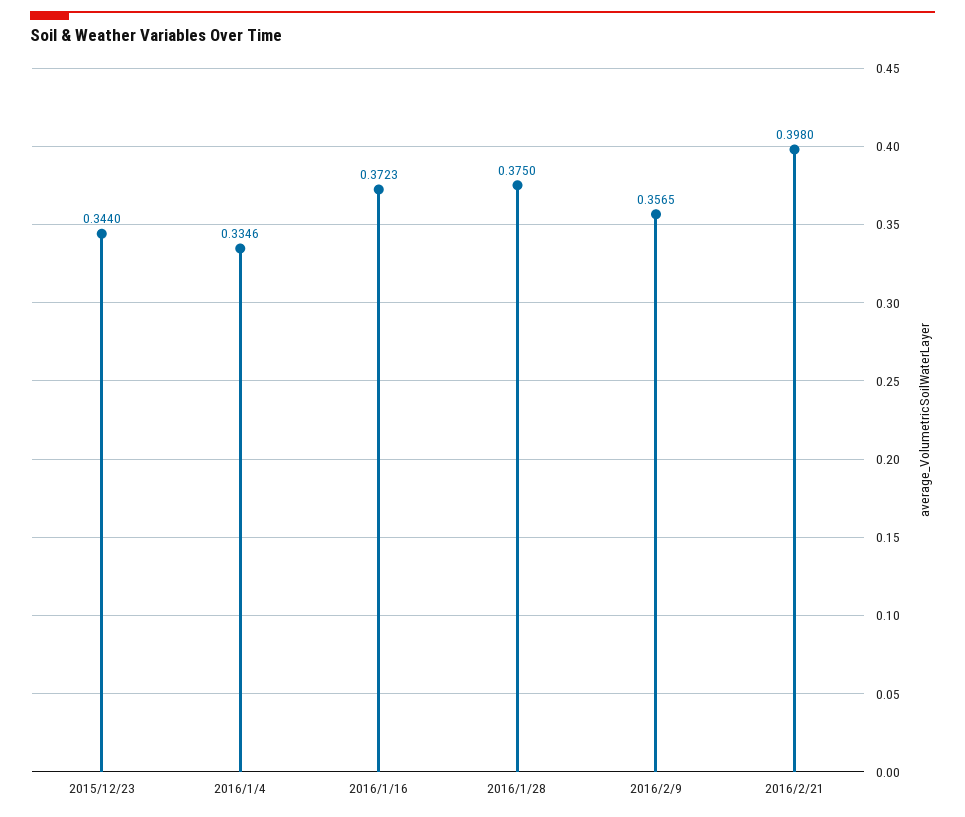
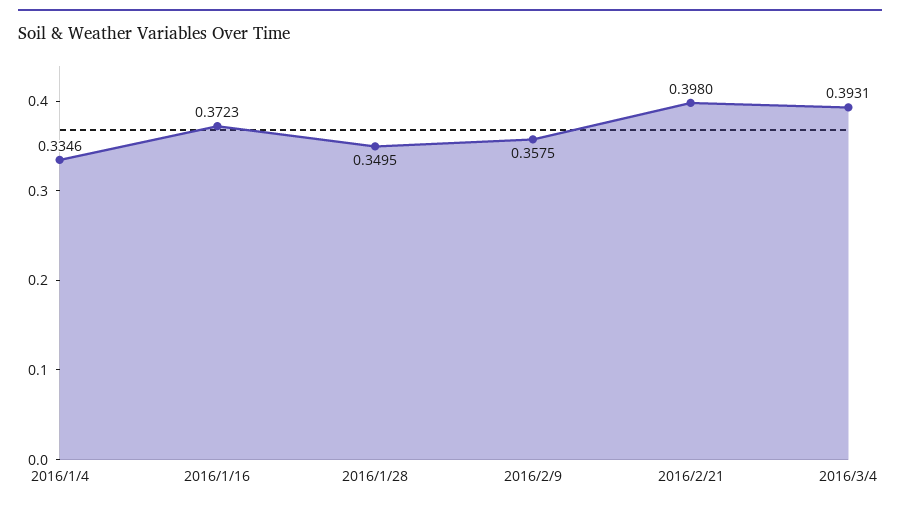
2015/12/23: 0.344 -> none
2016/1/28: 0.375 -> 0.3495
2016/2/9: 0.3565 -> 0.3575
2016/3/4: none -> 0.3931

